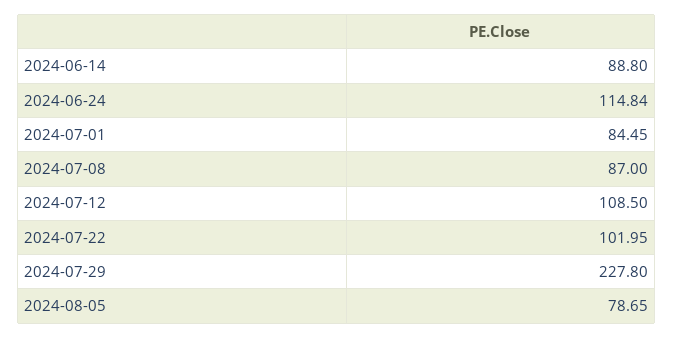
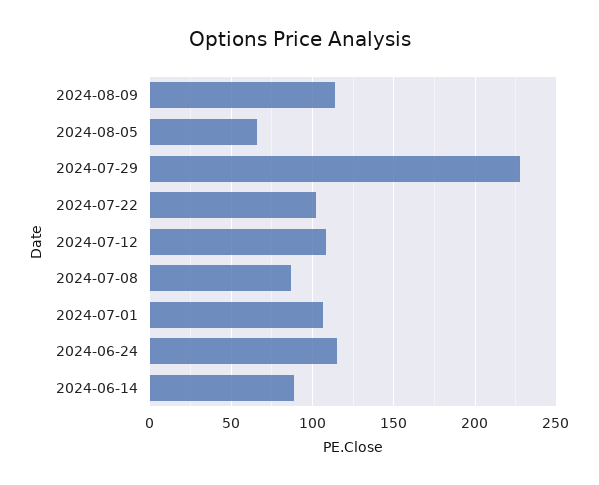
2024-07-01: 84.45 -> 105
2024-08-05: 78.65 -> 65
2024-08-09: none -> 115

